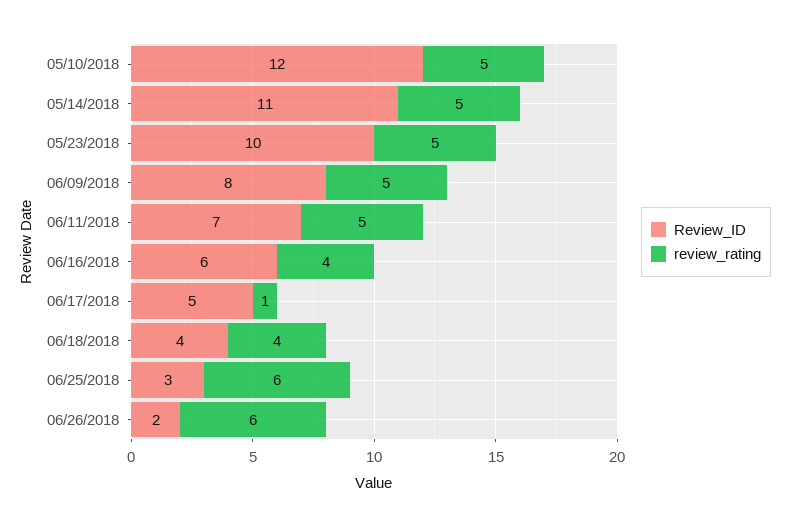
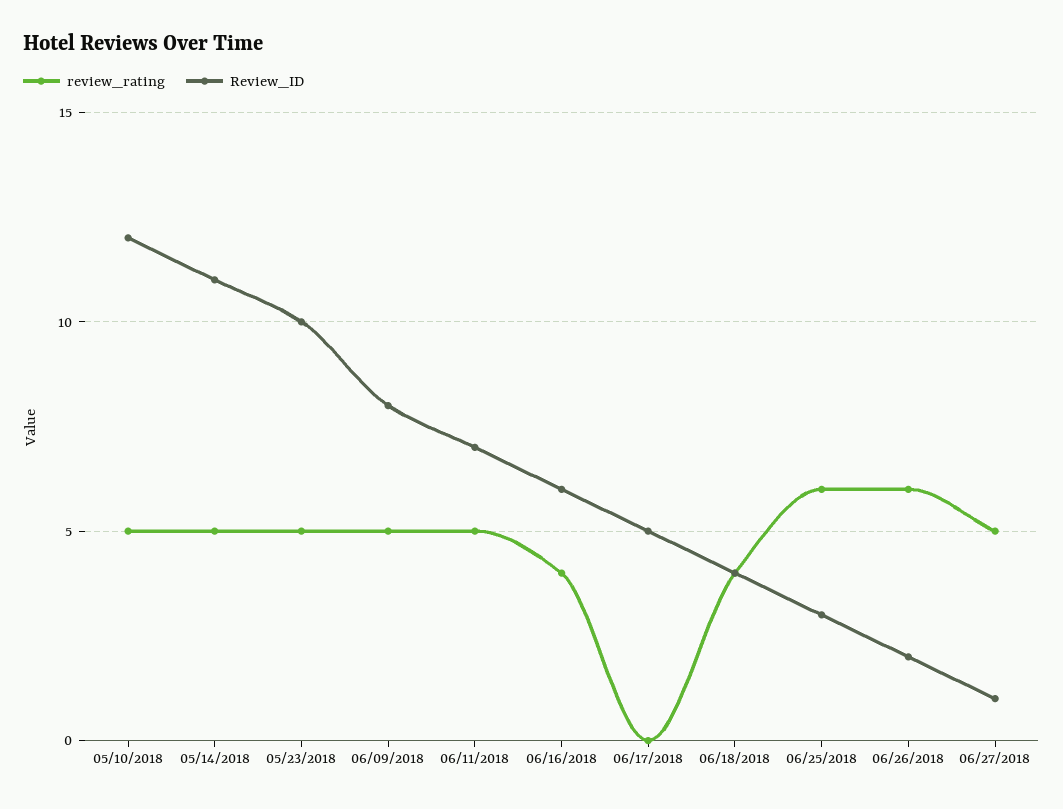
review_rating, 06/17/2018: 1 -> 0
review_rating, 06/27/2018: none -> 5
Review_ID, 06/27/2018: none -> 1

